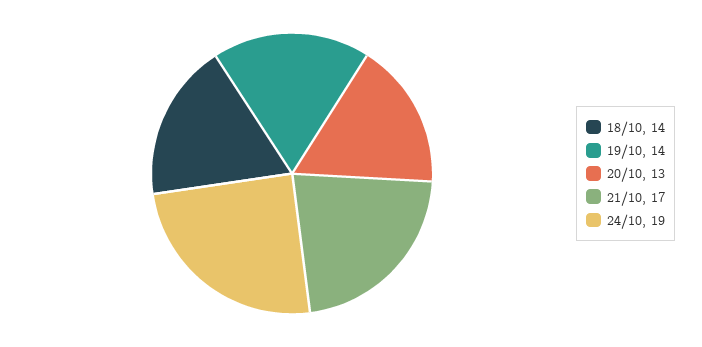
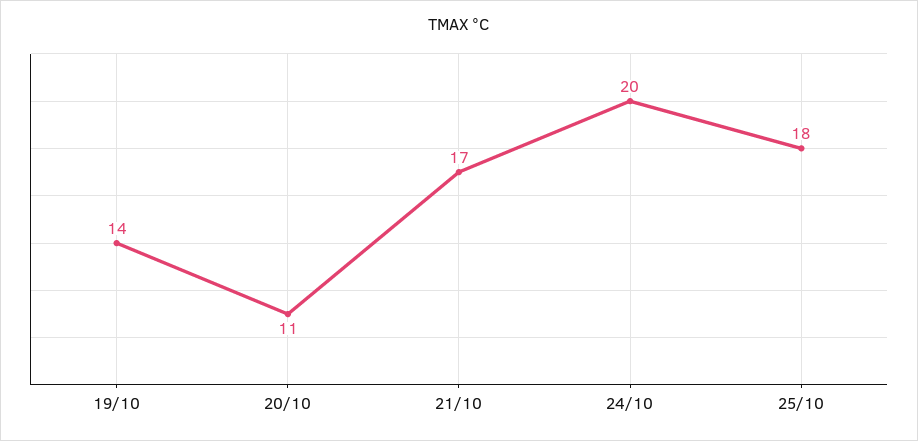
18/10: 14 -> none
20/10: 13 -> 11
24/10: 19 -> 20
25/10: none -> 18

